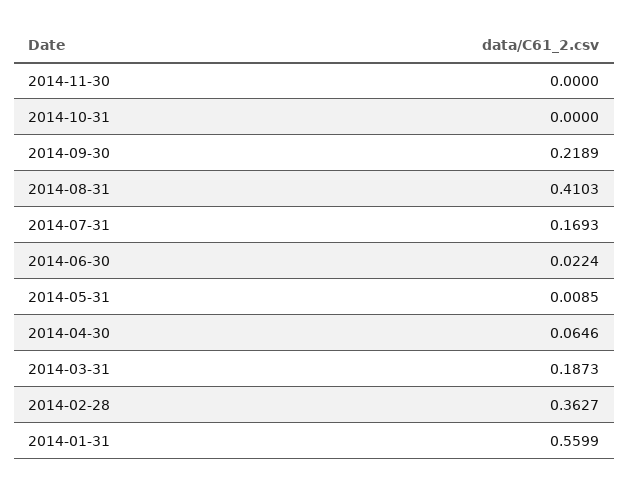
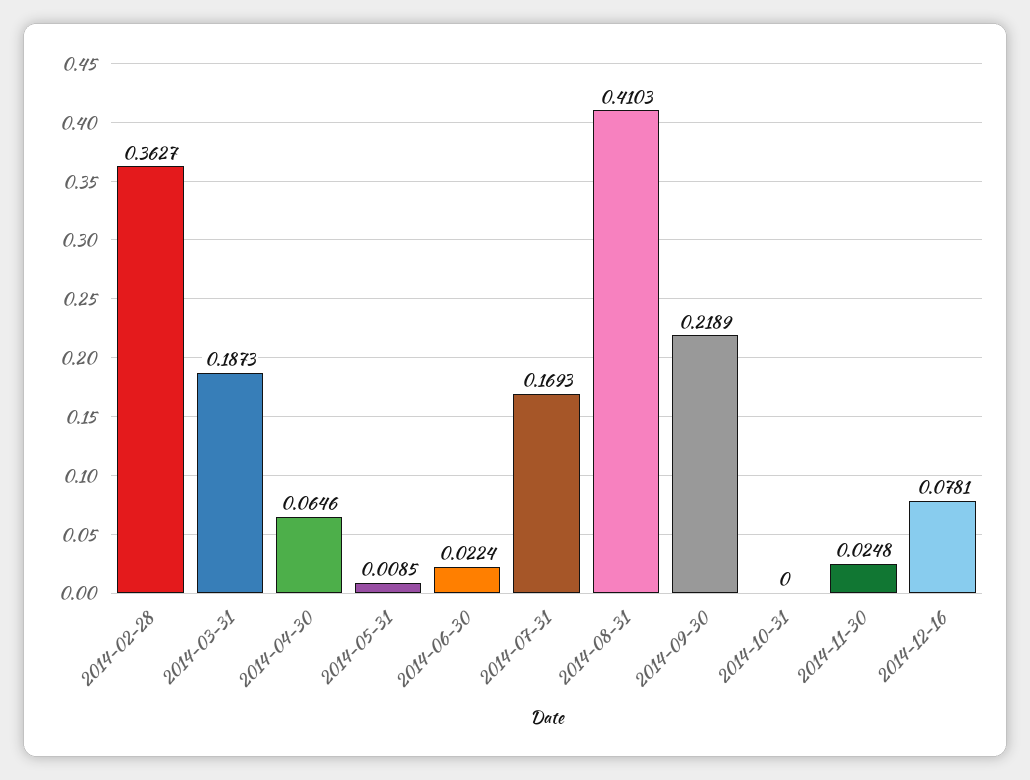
2014-11-30: 0 -> 0.0248
2014-01-31: 0.5599 -> none
2014-12-16: none -> 0.0781

